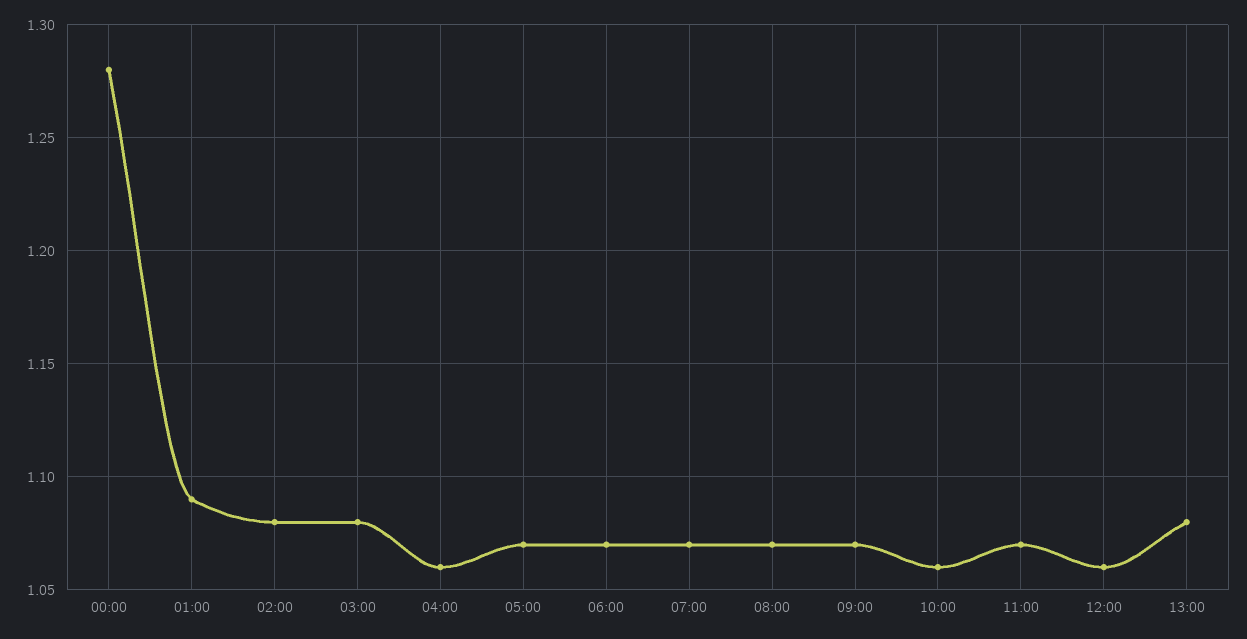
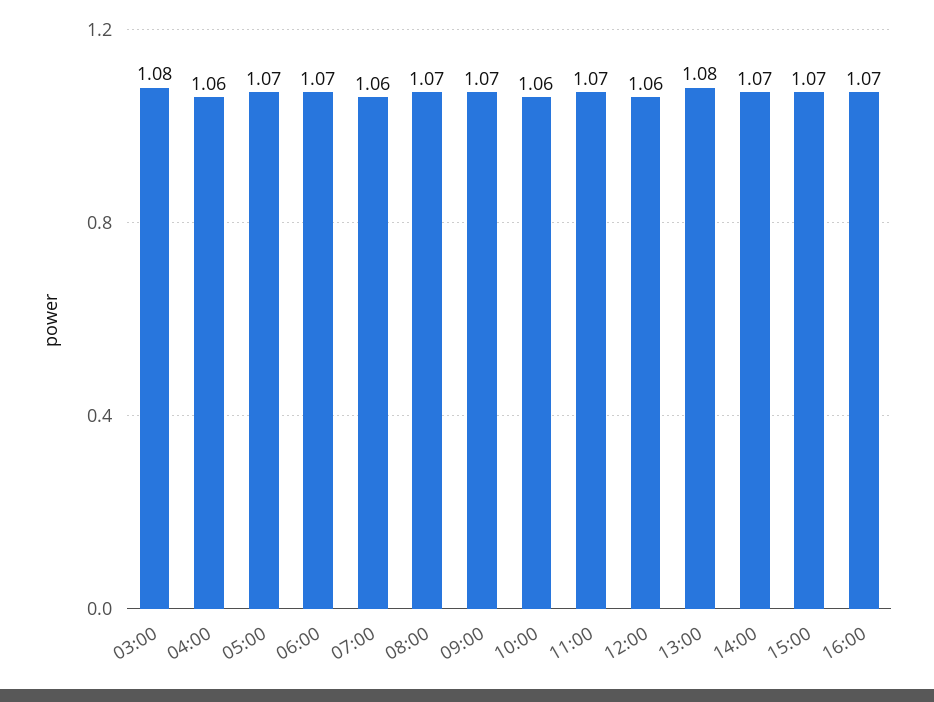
00:00: 1.28 -> none
01:00: 1.09 -> none
02:00: 1.08 -> none
07:00: 1.07 -> 1.06
14:00: none -> 1.07
15:00: none -> 1.07
16:00: none -> 1.07

